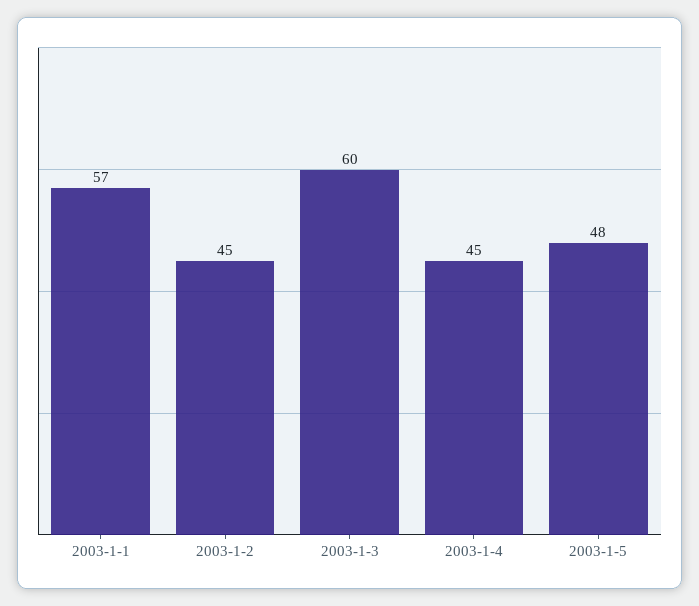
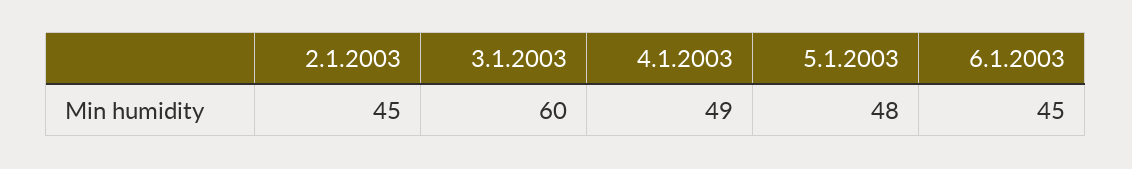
2003-1-1: 57 -> none
2003-1-4: 45 -> 49
6.1.2003: none -> 45

